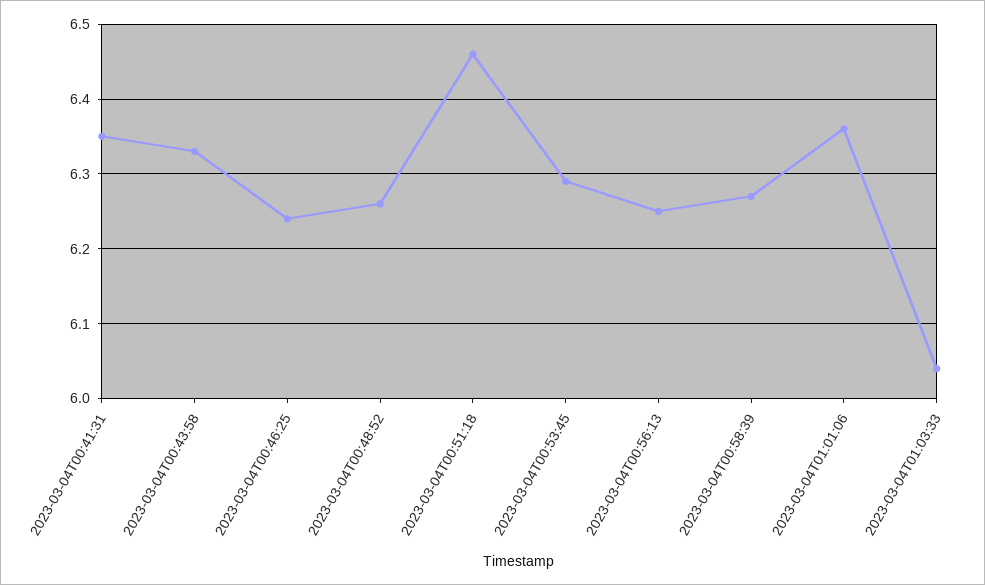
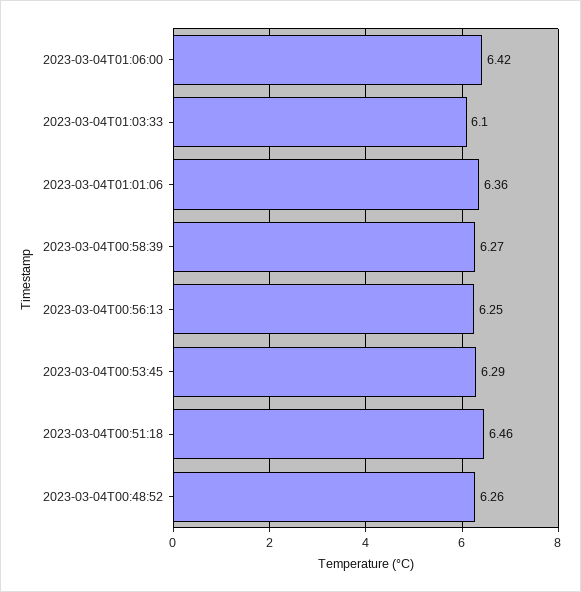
2023-03-04T00:41:31: 6.35 -> none
2023-03-04T00:43:58: 6.33 -> none
2023-03-04T00:46:25: 6.24 -> none
2023-03-04T01:03:33: 6.04 -> 6.1
2023-03-04T01:06:00: none -> 6.42

